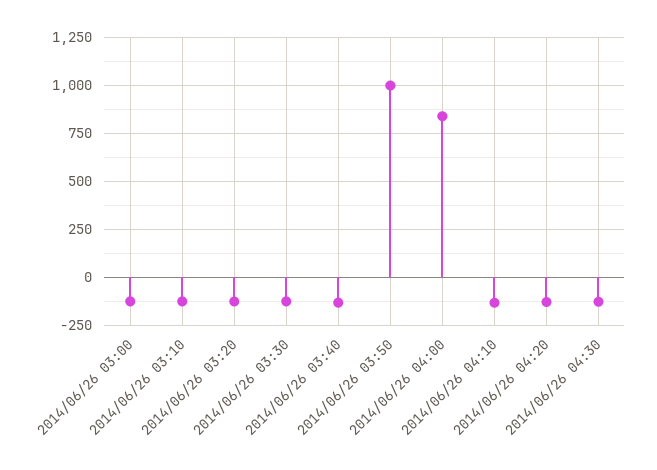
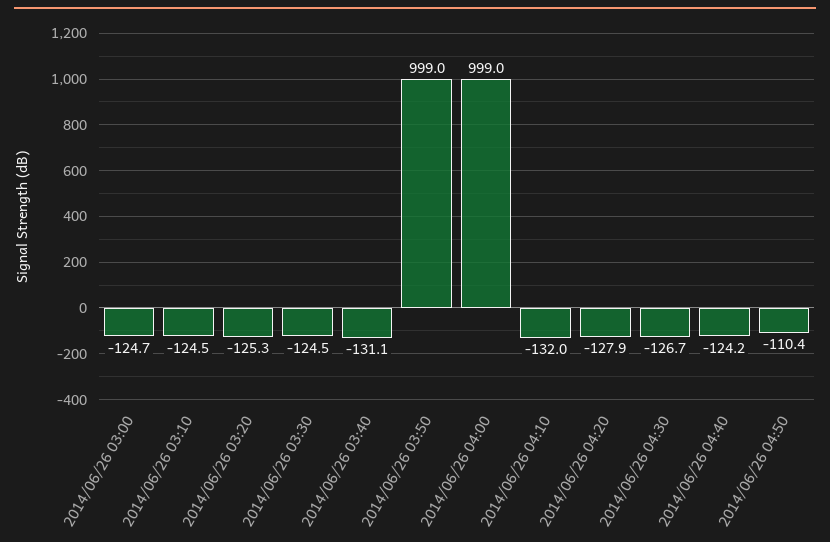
2014/06/26 04:00: 850 -> 999
2014/06/26 04:40: none -> -124.2
2014/06/26 04:50: none -> -110.4

